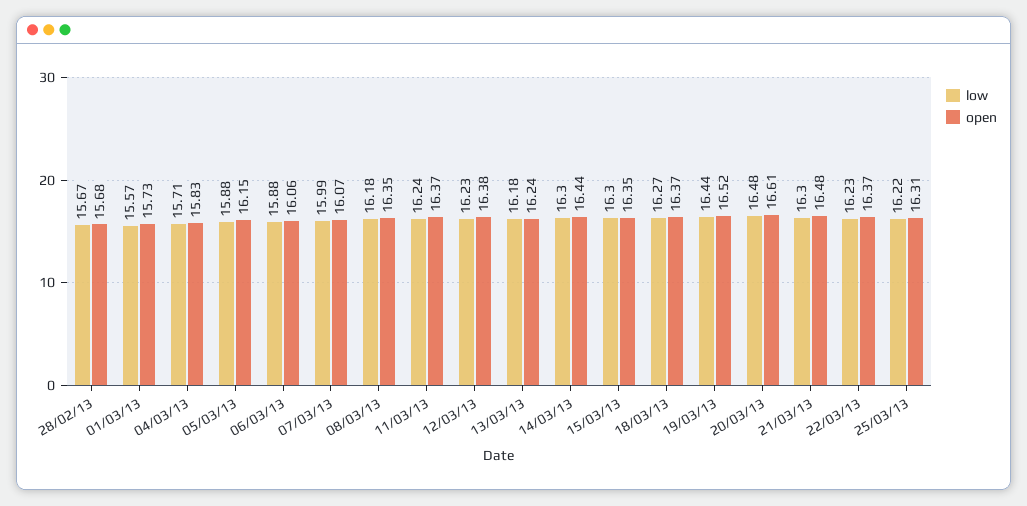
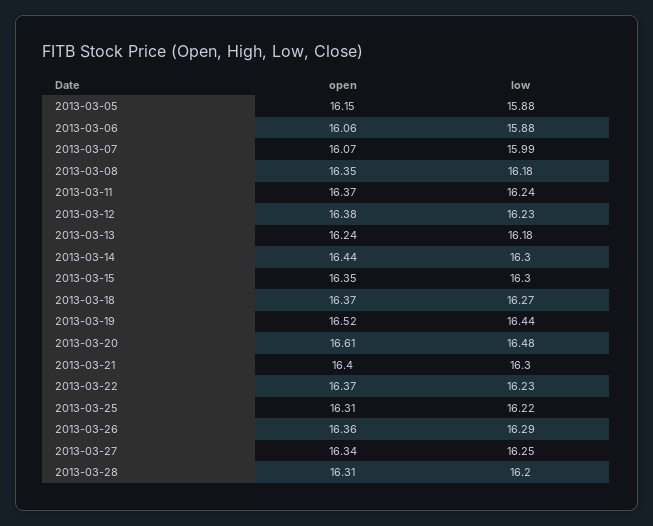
low, 28/02/13: 15.67 -> none
open, 28/02/13: 15.68 -> none
low, 01/03/13: 15.57 -> none
open, 01/03/13: 15.73 -> none
low, 04/03/13: 15.71 -> none
open, 04/03/13: 15.83 -> none
open, 21/03/13: 16.48 -> 16.4
open, 2013-03-26: none -> 16.36
low, 2013-03-26: none -> 16.29
open, 2013-03-27: none -> 16.34
low, 2013-03-27: none -> 16.25
open, 2013-03-28: none -> 16.31
low, 2013-03-28: none -> 16.2

